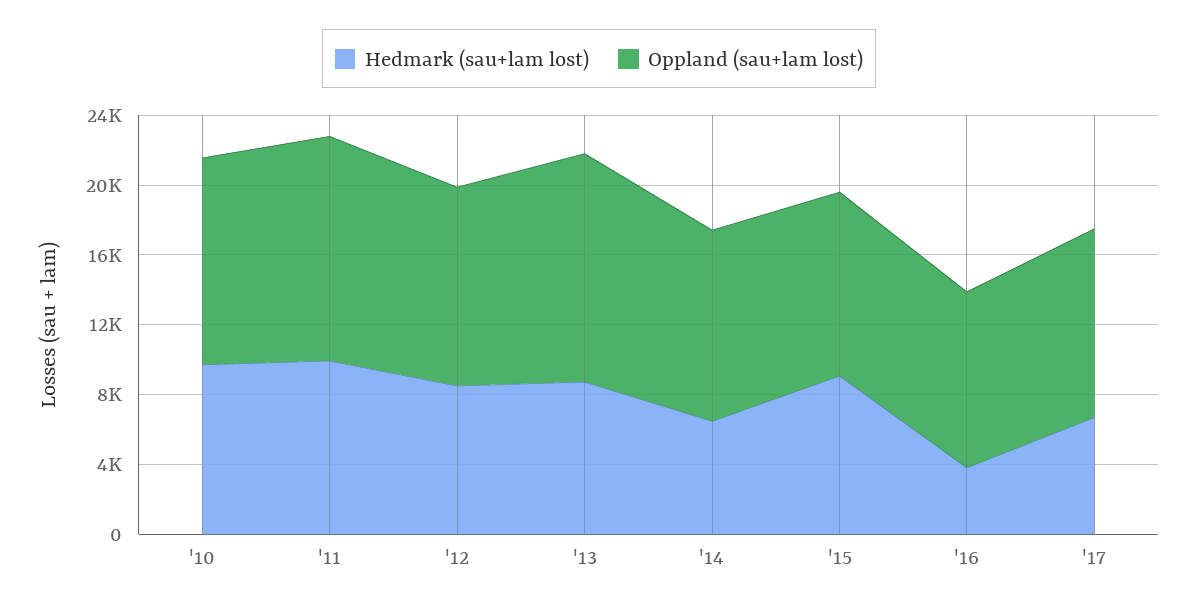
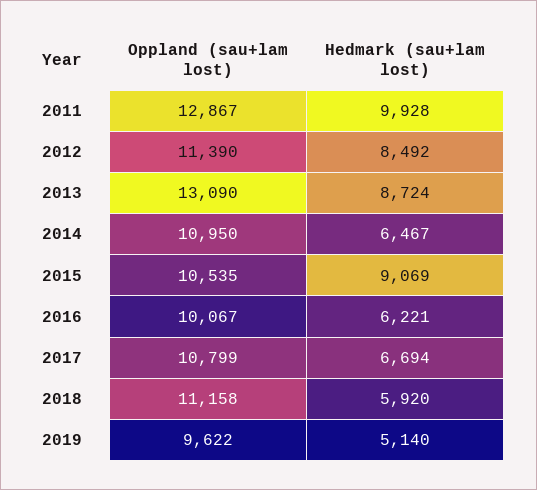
Hedmark (sau+lam lost), '10: 10000 -> none
Oppland (sau+lam lost), '10: 12000 -> none
Hedmark (sau+lam lost), '16: 4000 -> 6221
Oppland (sau+lam lost), 2018: none -> 11158
Hedmark (sau+lam lost), 2018: none -> 5920
Oppland (sau+lam lost), 2019: none -> 9622
Hedmark (sau+lam lost), 2019: none -> 5140

